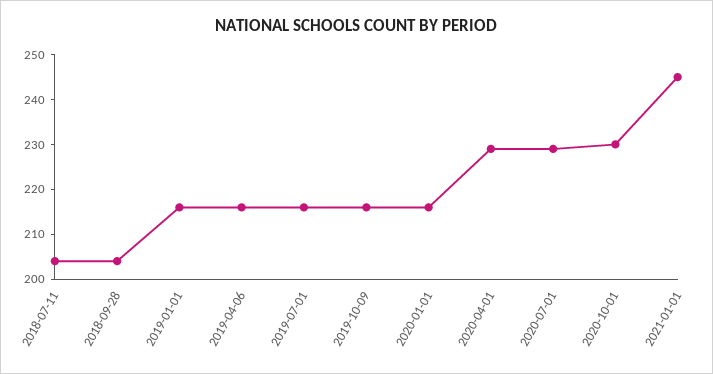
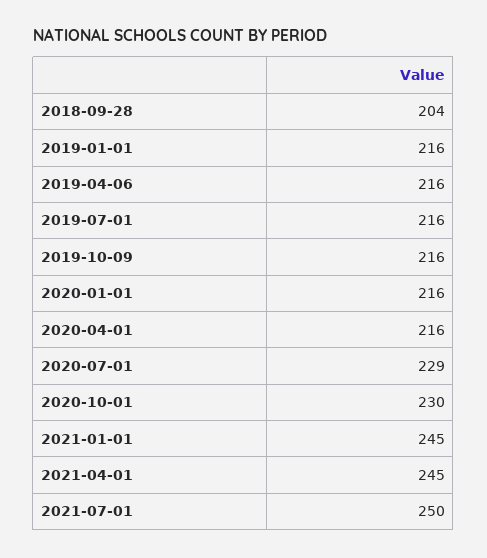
2018-07-11: 205 -> none
2020-04-01: 230 -> 216
2021-04-01: none -> 245
2021-07-01: none -> 250

